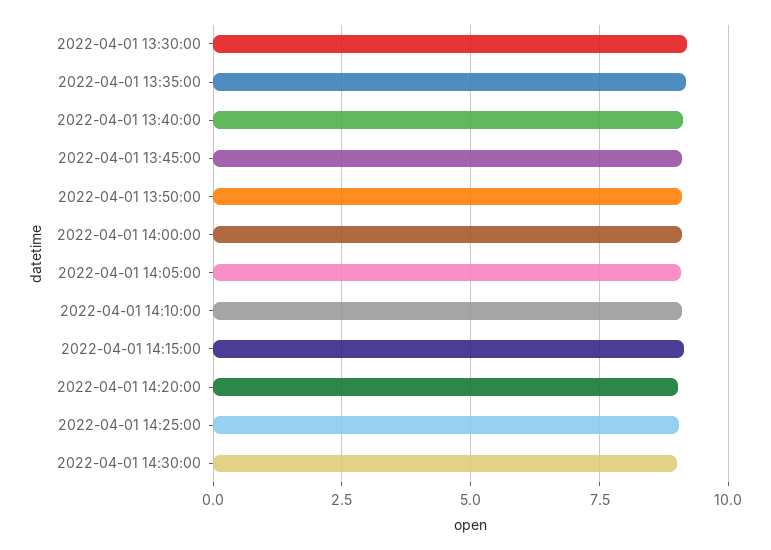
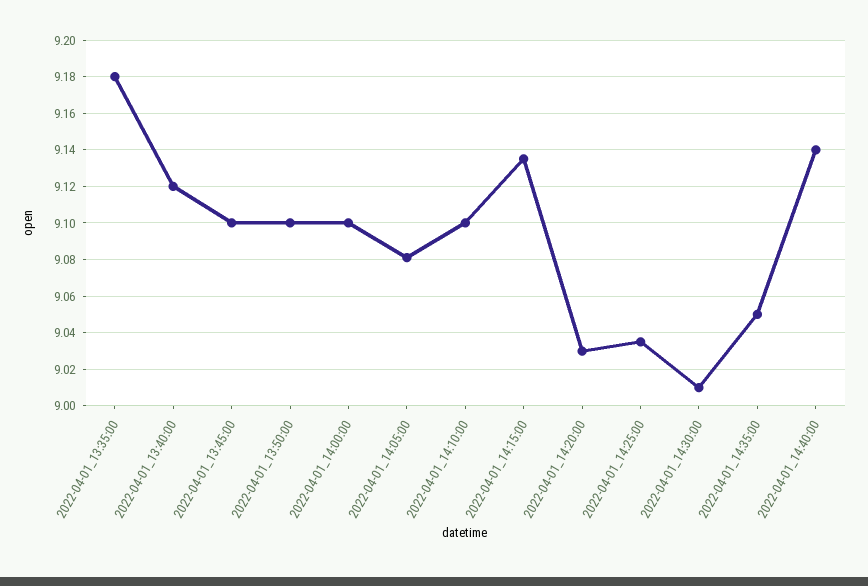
2022-04-01 13:30:00: 9.25 -> none
2022-04-01_14:35:00: none -> 9.05
2022-04-01_14:40:00: none -> 9.14

